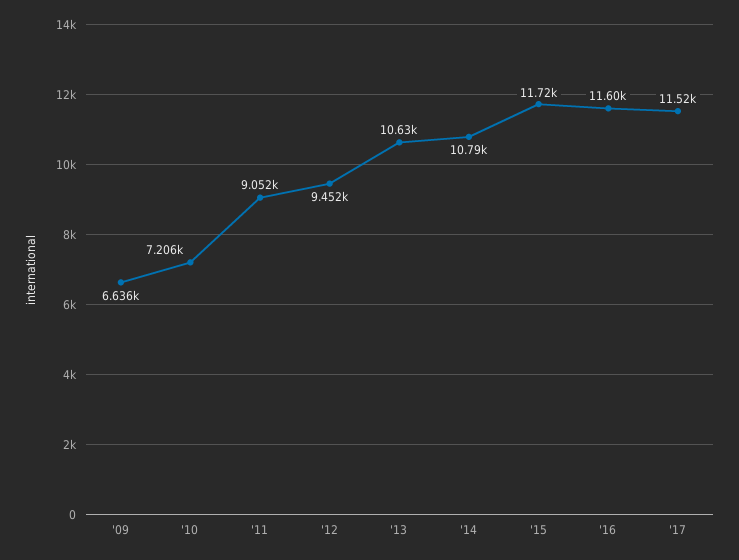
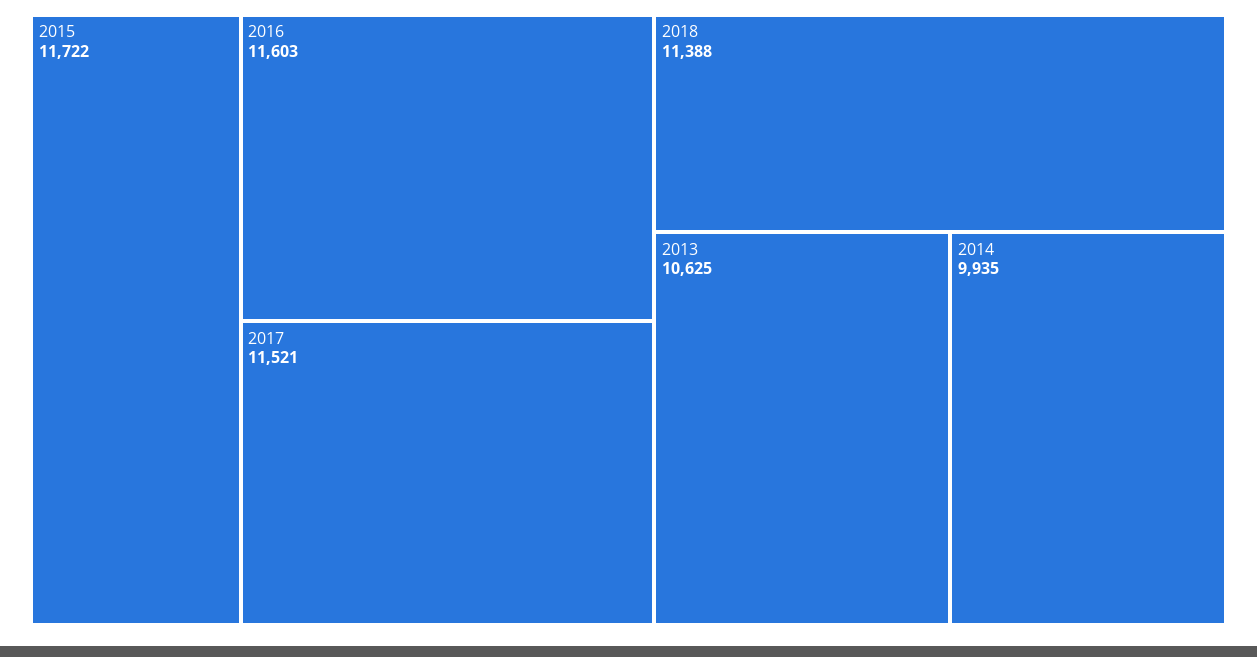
'09: 6636 -> none
'10: 7206 -> none
'11: 9052 -> none
'12: 9452 -> none
'14: 10790 -> 9935
2018: none -> 11388

